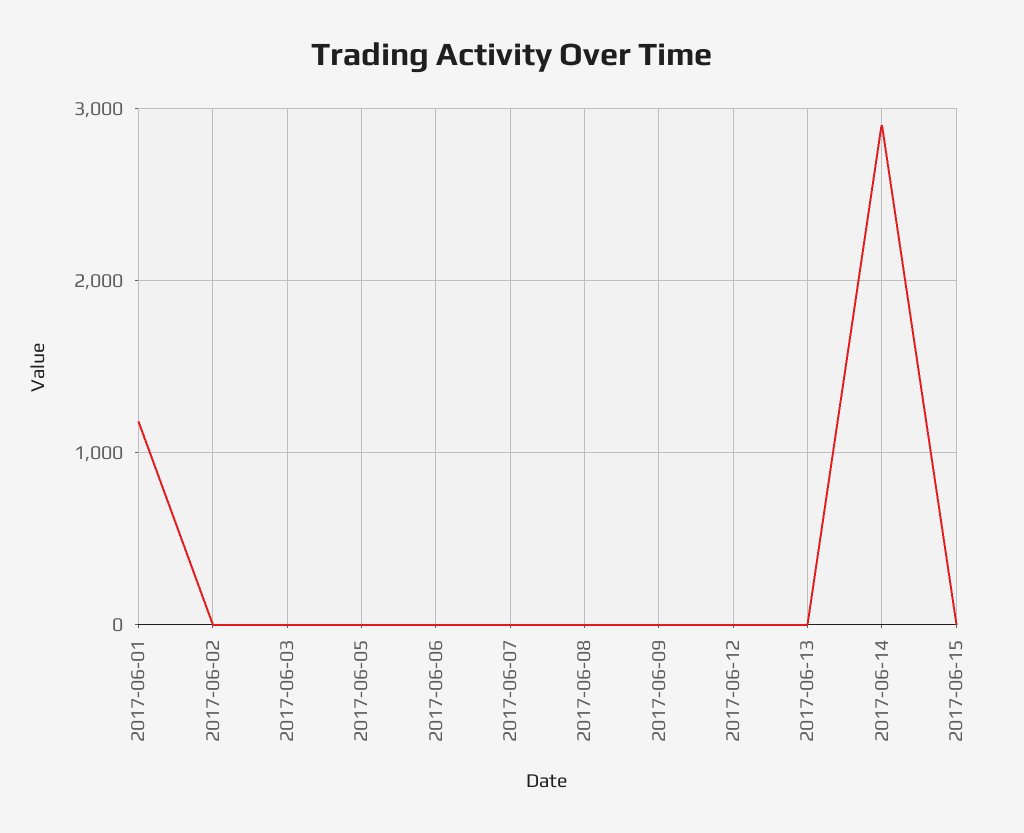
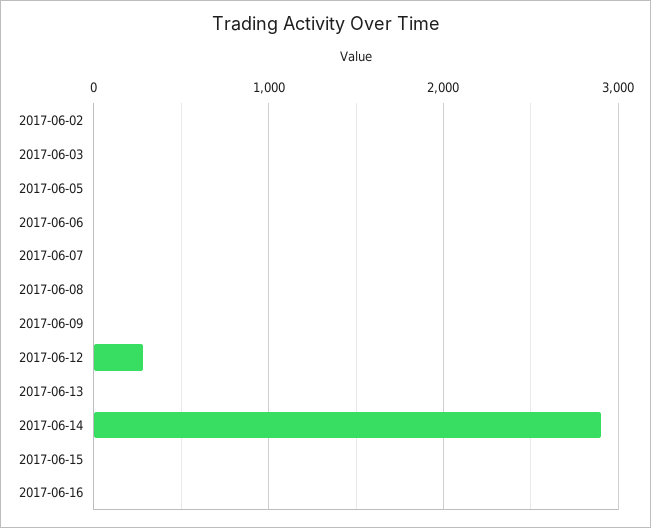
2017-06-01: 1200 -> none
2017-06-12: 0 -> 300
2017-06-16: none -> 0

